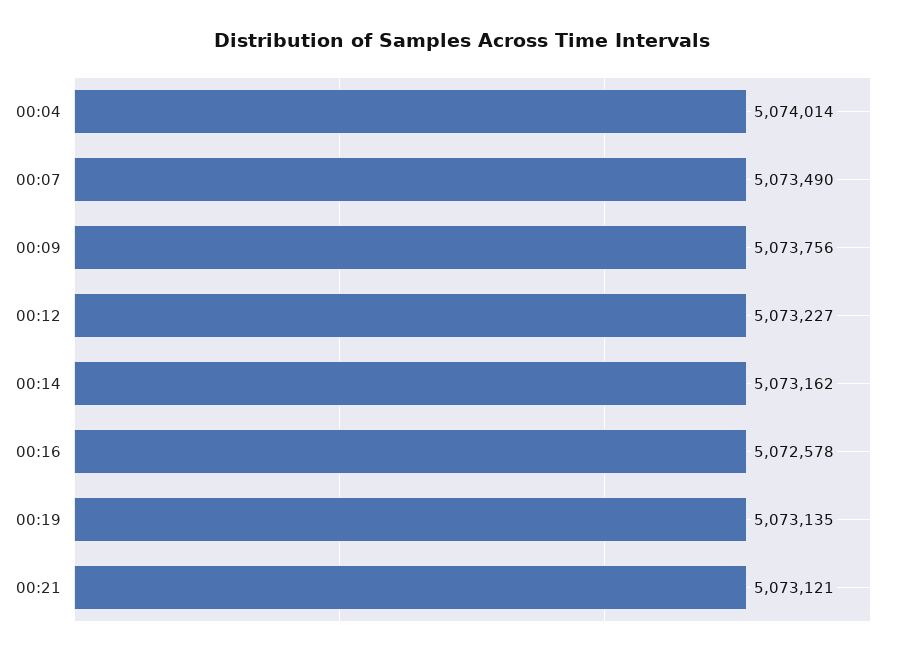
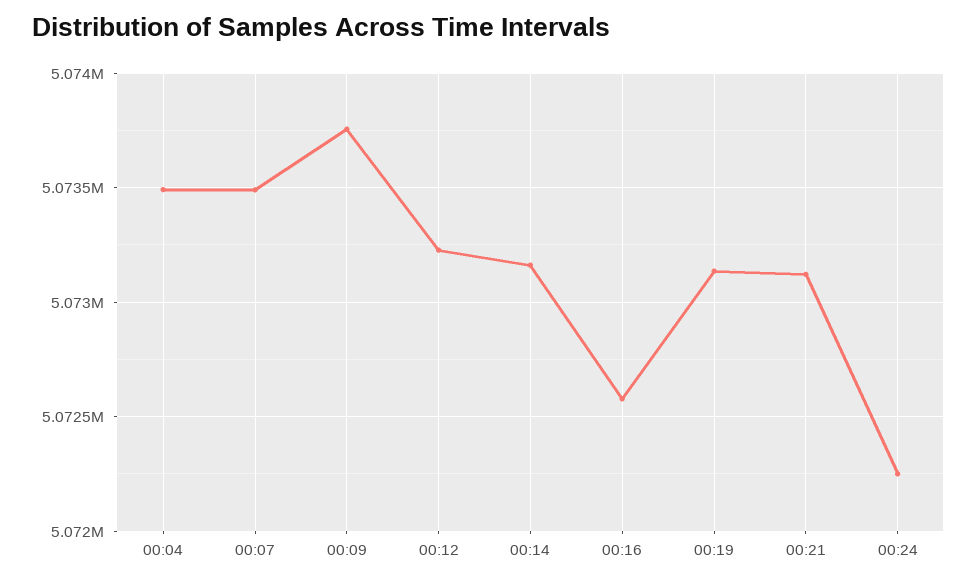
00:04: 5074014 -> 5073500
00:24: none -> 5072250

